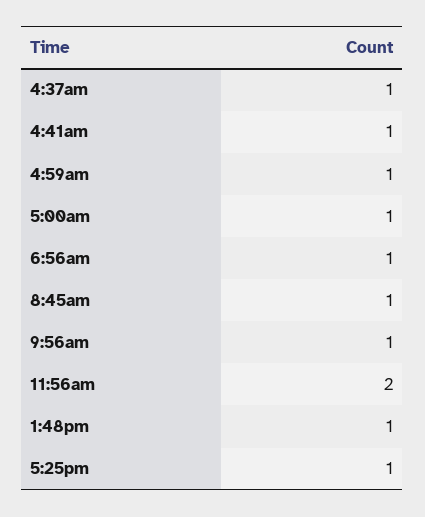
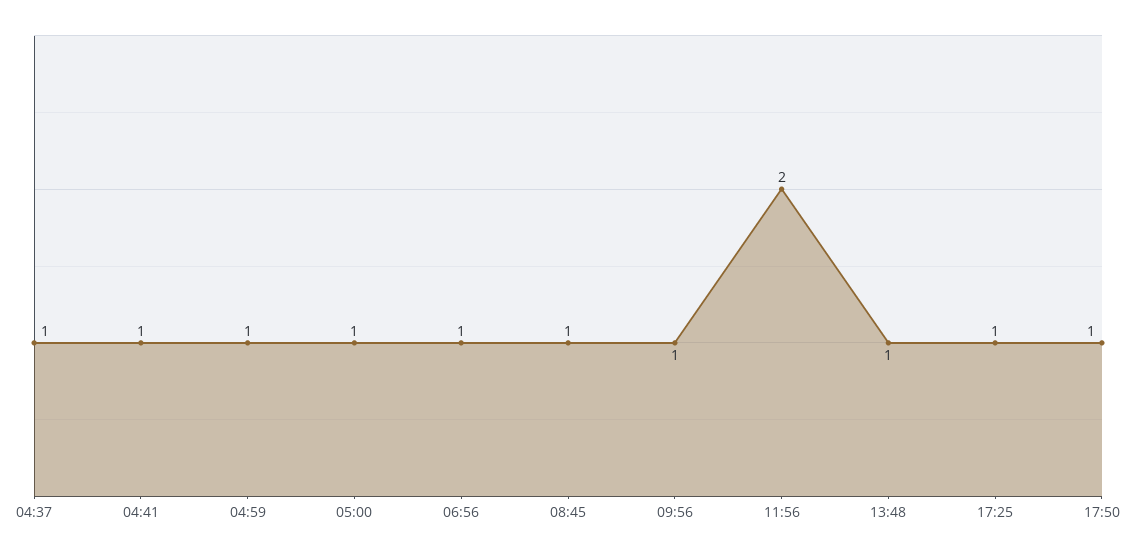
17:50: none -> 1

